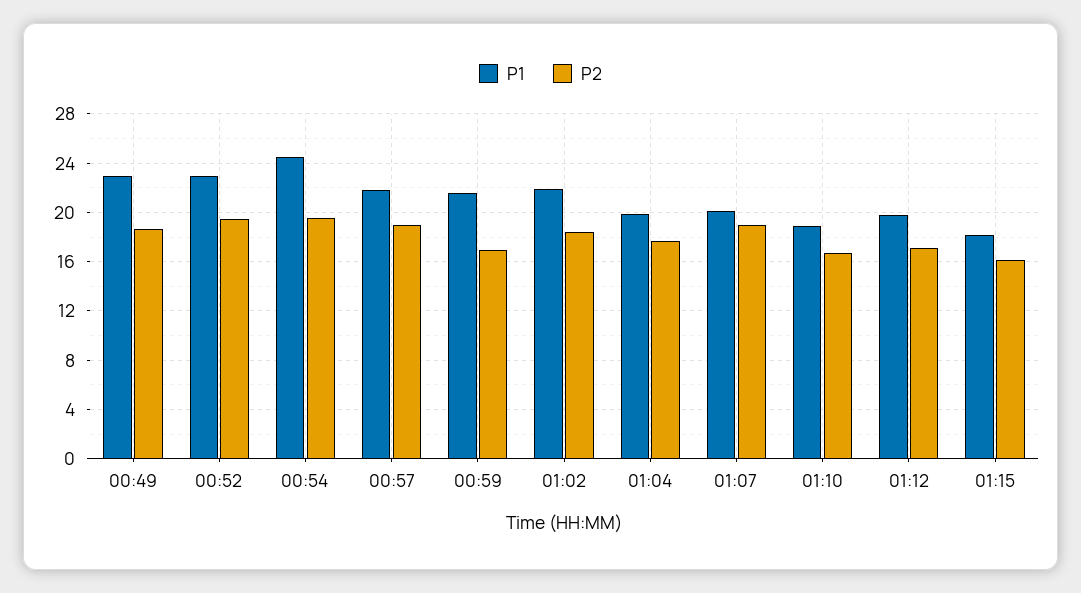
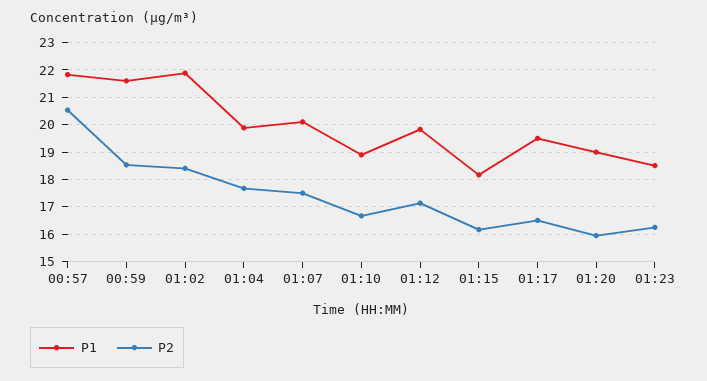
P1, 00:49: 23 -> none
P2, 00:49: 18.5 -> none
P1, 00:52: 23 -> none
P2, 00:52: 19.5 -> none
P1, 00:54: 24.5 -> none
P2, 00:54: 19.5 -> none
P2, 00:57: 19 -> 20.5
P2, 00:59: 17 -> 18.5
P2, 01:07: 19 -> 17.5
P1, 01:17: none -> 19.5
P2, 01:17: none -> 16.5
P1, 01:20: none -> 19
P2, 01:20: none -> 16
P1, 01:23: none -> 18.5
P2, 01:23: none -> 16.25

